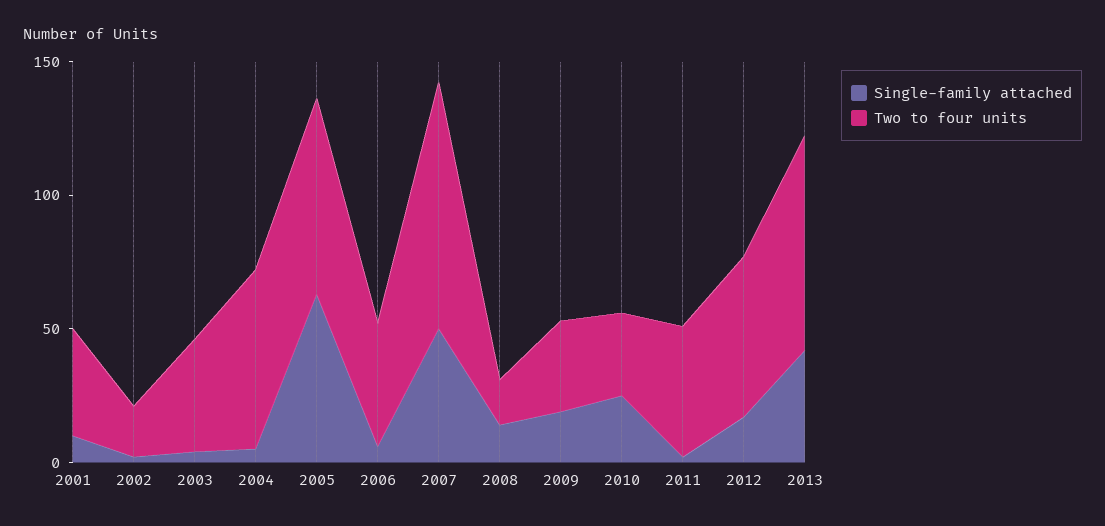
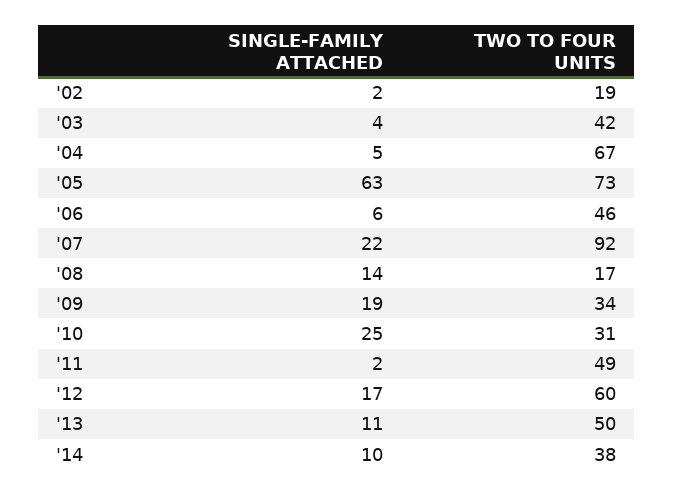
Single-family attached, 2001: 10 -> none
Two to four units, 2001: 40 -> none
Single-family attached, 2007: 50 -> 22
Single-family attached, 2013: 40 -> 11
Two to four units, 2013: 80 -> 50
Single-family attached, '14: none -> 10
Two to four units, '14: none -> 38

